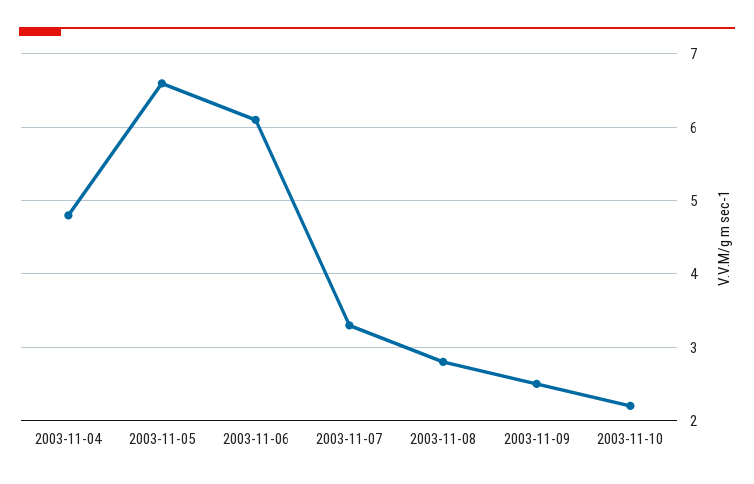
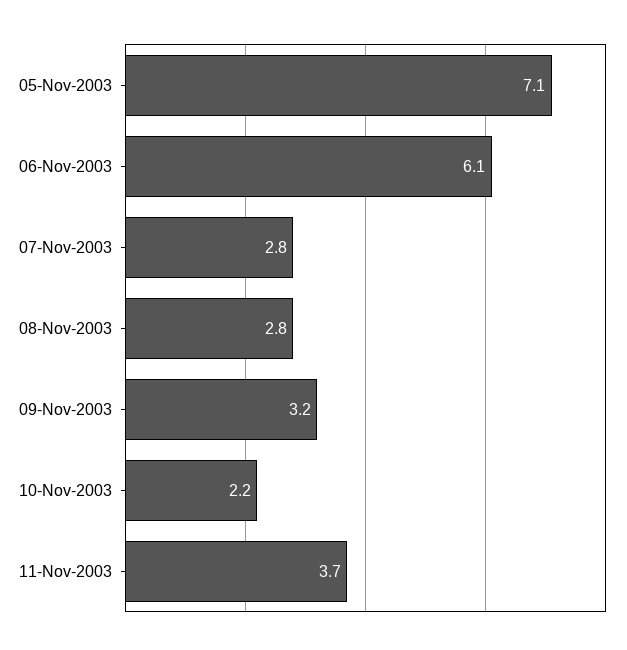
2003-11-04: 4.8 -> none
2003-11-05: 6.6 -> 7.1
2003-11-07: 3.3 -> 2.8
2003-11-09: 2.5 -> 3.2
11-Nov-2003: none -> 3.7

